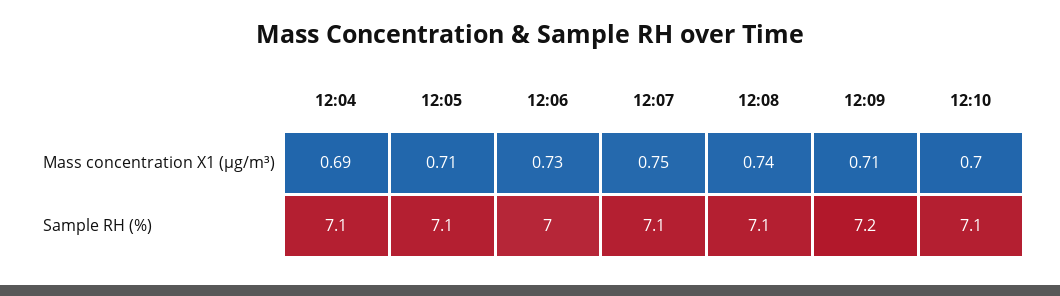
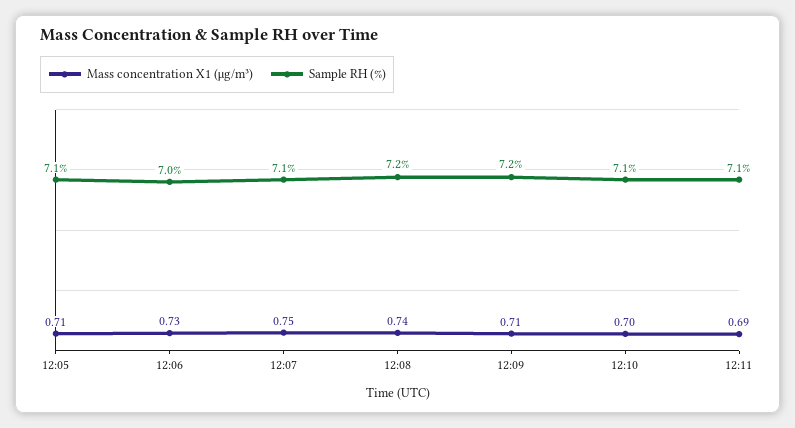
Mass concentration X1 (μg/m³), 12:04: 0.69 -> none
Sample RH (%), 12:04: 7.1 -> none
Sample RH (%), 12:08: 7.1 -> 7.2
Mass concentration X1 (μg/m³), 12:11: none -> 0.69
Sample RH (%), 12:11: none -> 7.1

